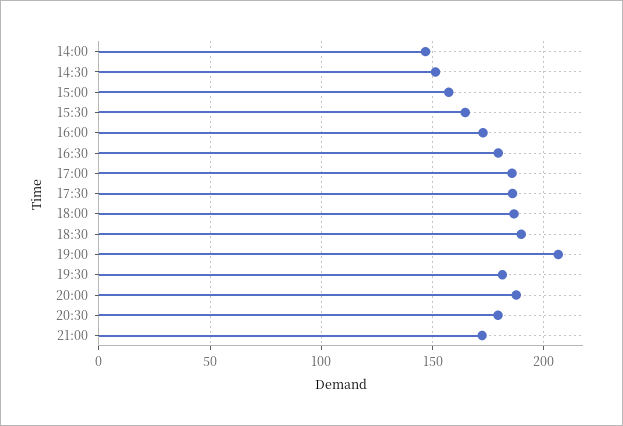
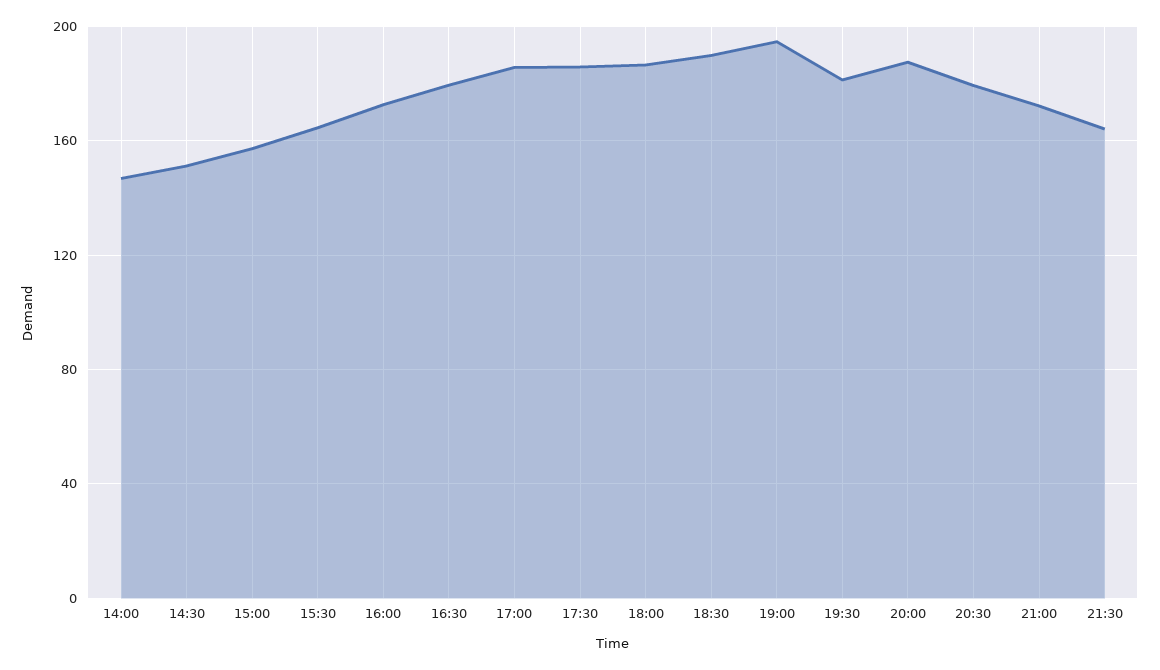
19:00: 205 -> 195
21:30: none -> 165

